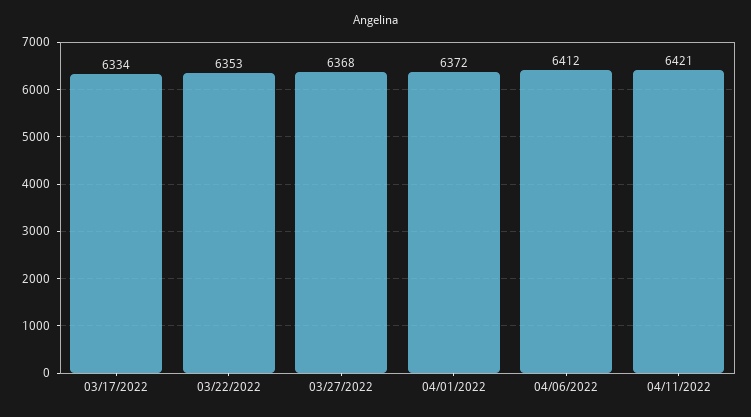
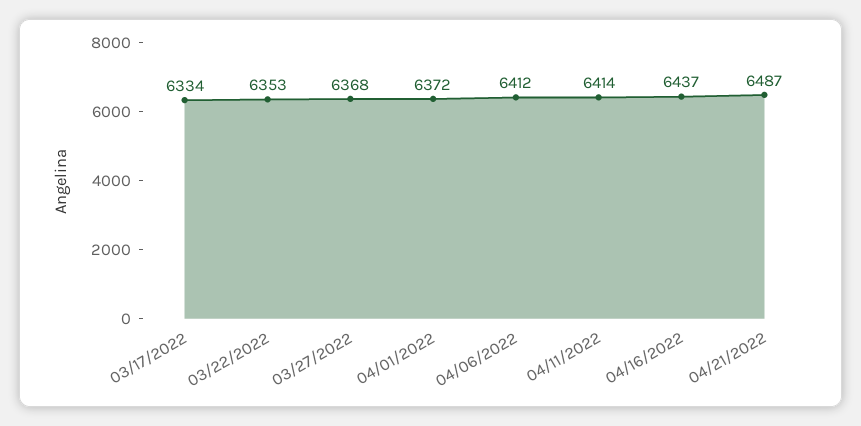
04/11/2022: 6421 -> 6414
04/16/2022: none -> 6437
04/21/2022: none -> 6487

